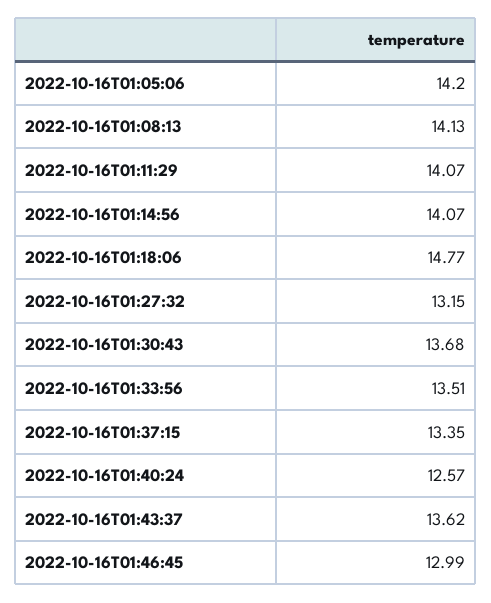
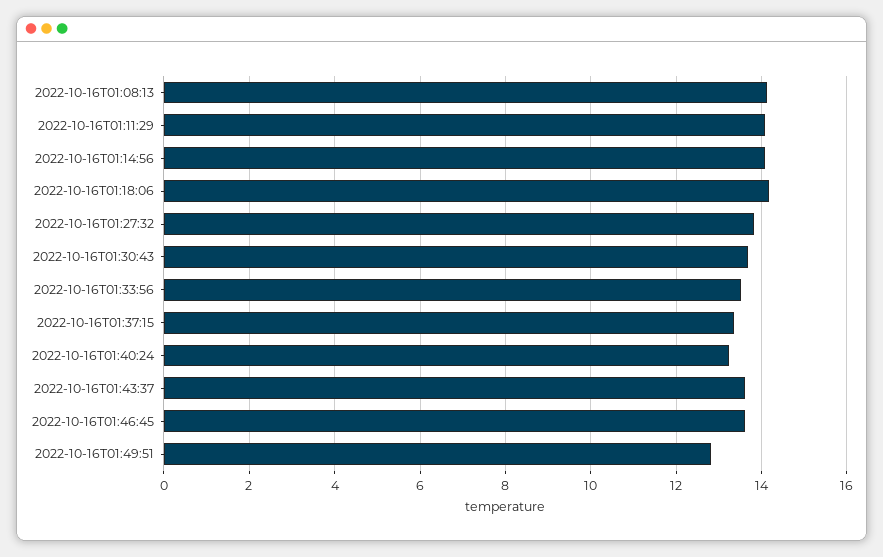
2022-10-16T01:05:06: 14.2 -> none
2022-10-16T01:18:06: 14.77 -> 14.2
2022-10-16T01:27:32: 13.15 -> 13.8
2022-10-16T01:40:24: 12.57 -> 13.2
2022-10-16T01:46:45: 12.99 -> 13.6
2022-10-16T01:49:51: none -> 12.8

